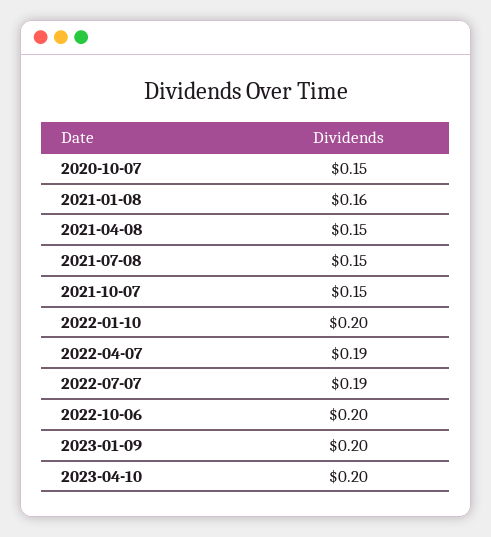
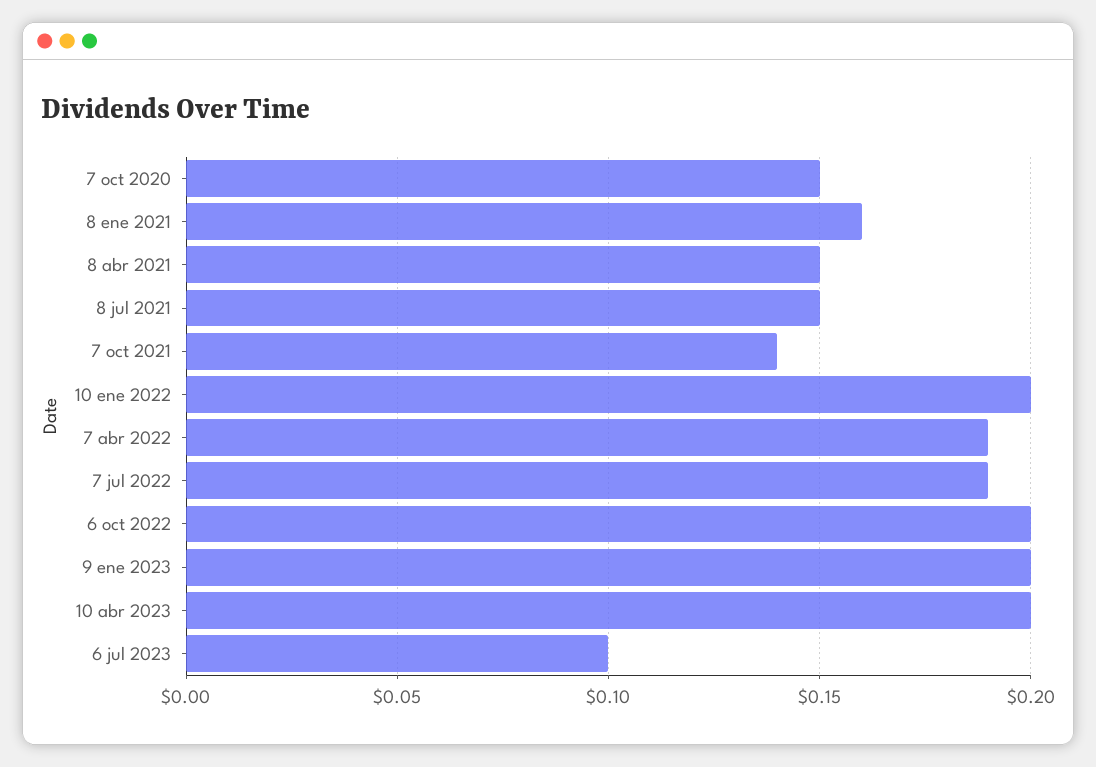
2021-10-07: 0.15 -> 0.14
6 jul 2023: none -> 0.1

